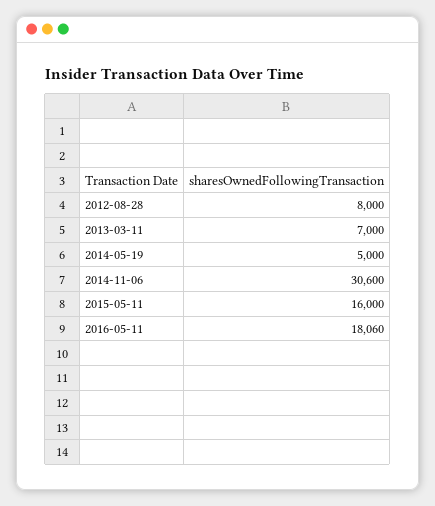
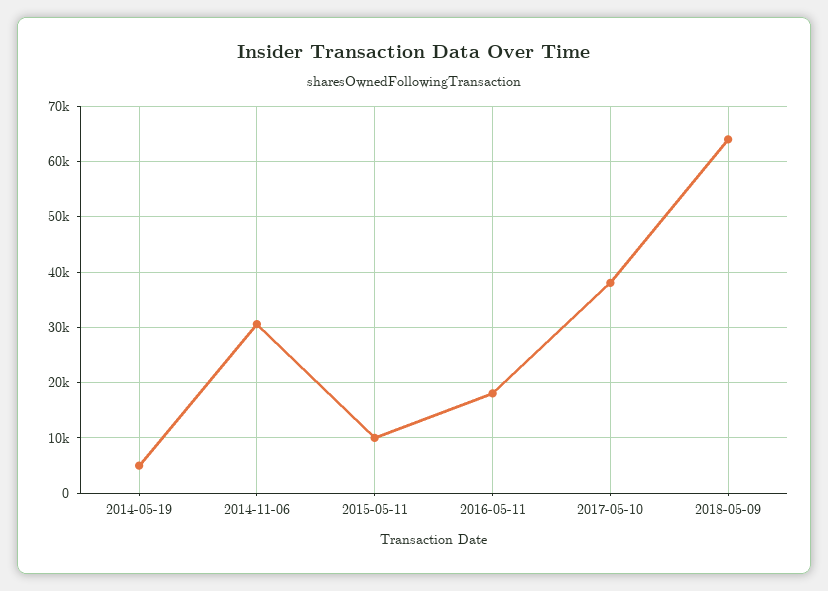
2012-08-28: 8000 -> none
2013-03-11: 7000 -> none
2015-05-11: 16000 -> 10000
2017-05-10: none -> 38000
2018-05-09: none -> 64000

